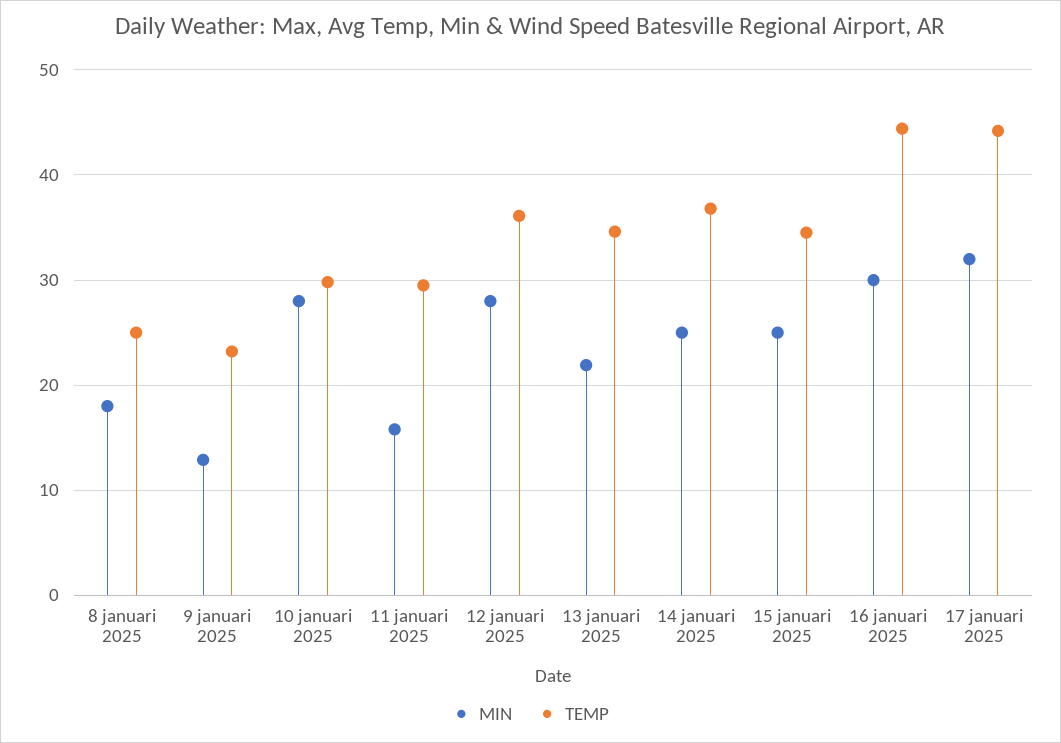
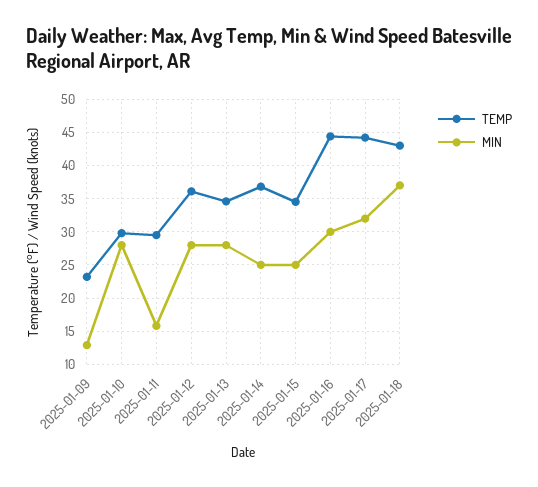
MIN, 8 januari 2025: 18 -> none
TEMP, 8 januari 2025: 25 -> none
MIN, 13 januari 2025: 22 -> 28
TEMP, 2025-01-18: none -> 43
MIN, 2025-01-18: none -> 37

